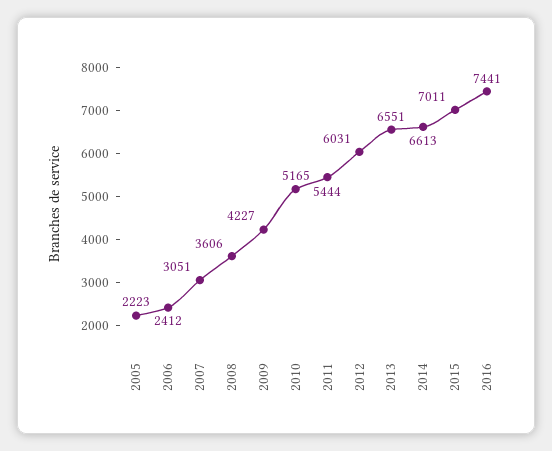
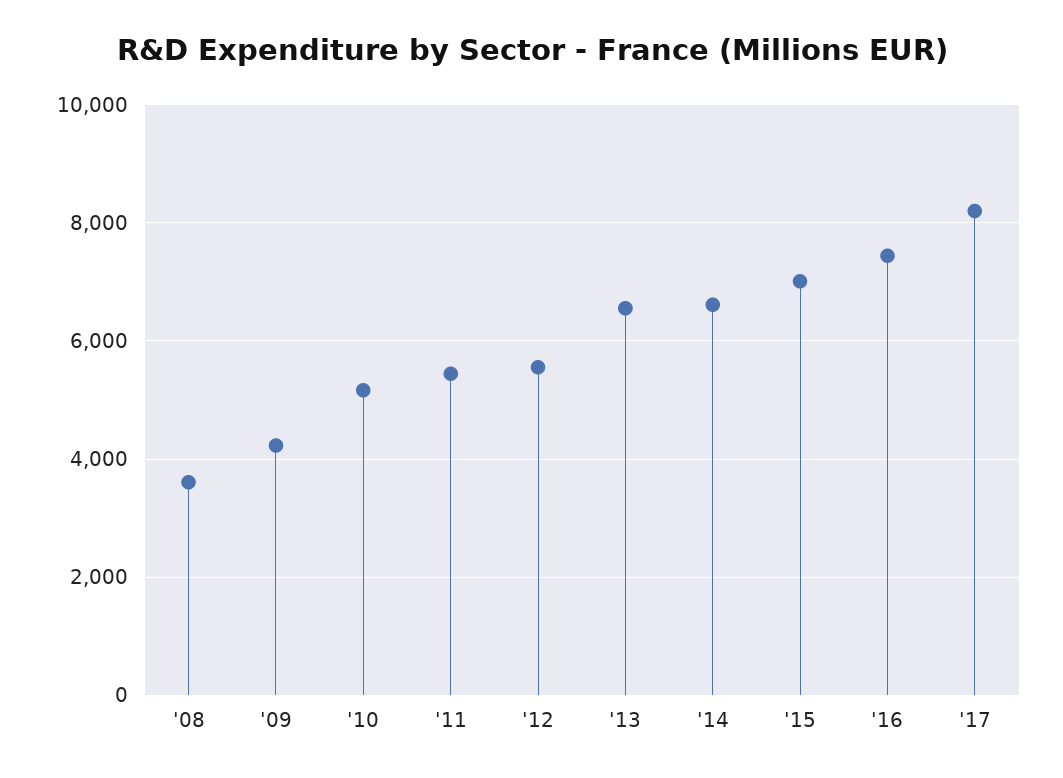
2005: 2223 -> none
2006: 2412 -> none
2007: 3051 -> none
2012: 6031 -> 5600
'17: none -> 8200

